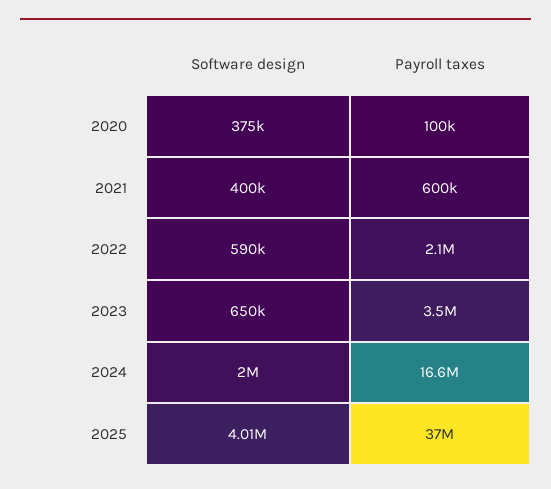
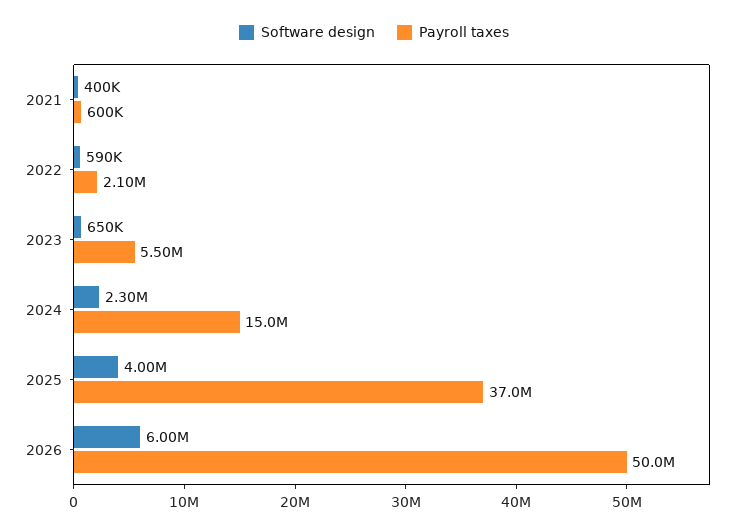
Software design, 2020: 375000 -> none
Payroll taxes, 2020: 100000 -> none
Payroll taxes, 2023: 3500000 -> 5500000
Software design, 2024: 2000000 -> 2300000
Payroll taxes, 2024: 16600000 -> 15000000
Software design, 2025: 4010000 -> 4000000
Software design, 2026: none -> 6000000
Payroll taxes, 2026: none -> 50000000

